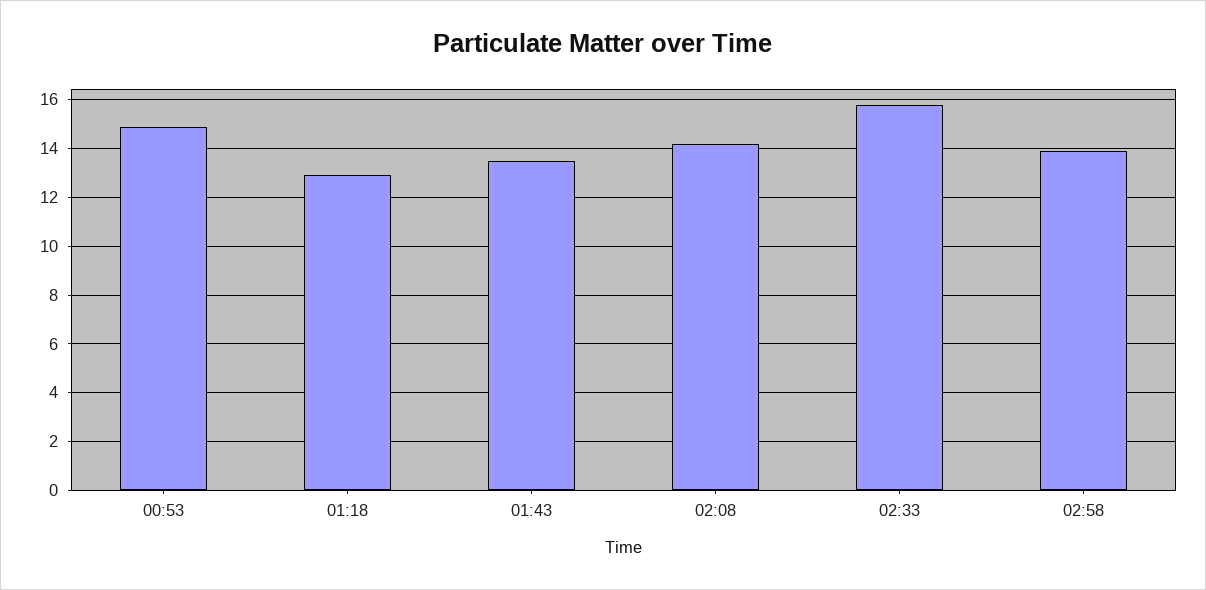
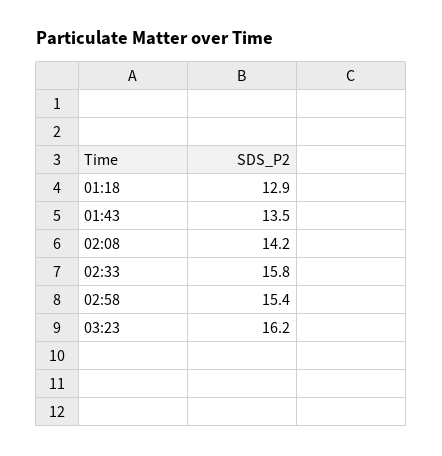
00:53: 15 -> none
02:58: 14 -> 15.4
03:23: none -> 16.2

